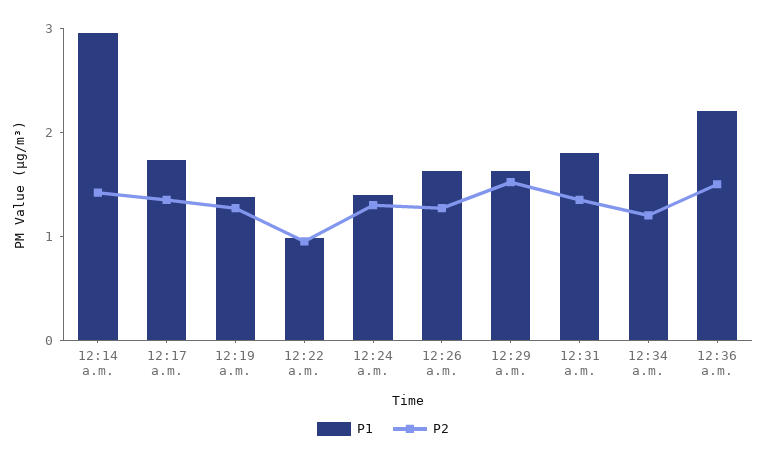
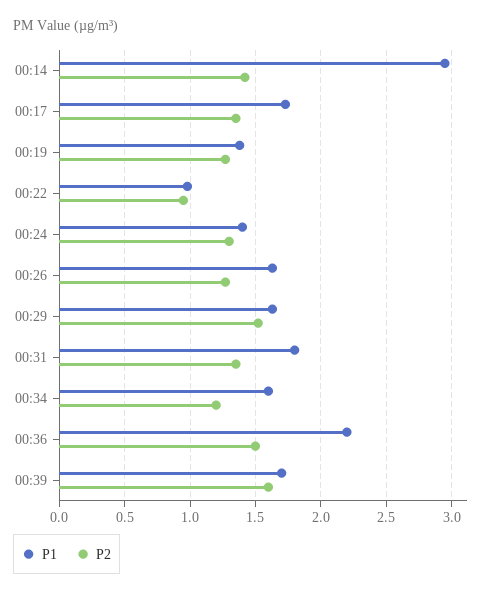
P1, 00:39: none -> 1.7
P2, 00:39: none -> 1.6

